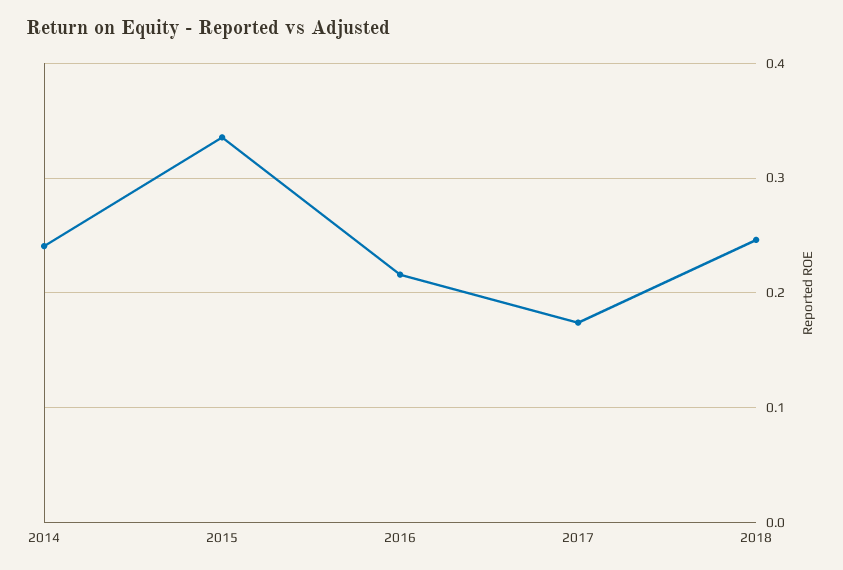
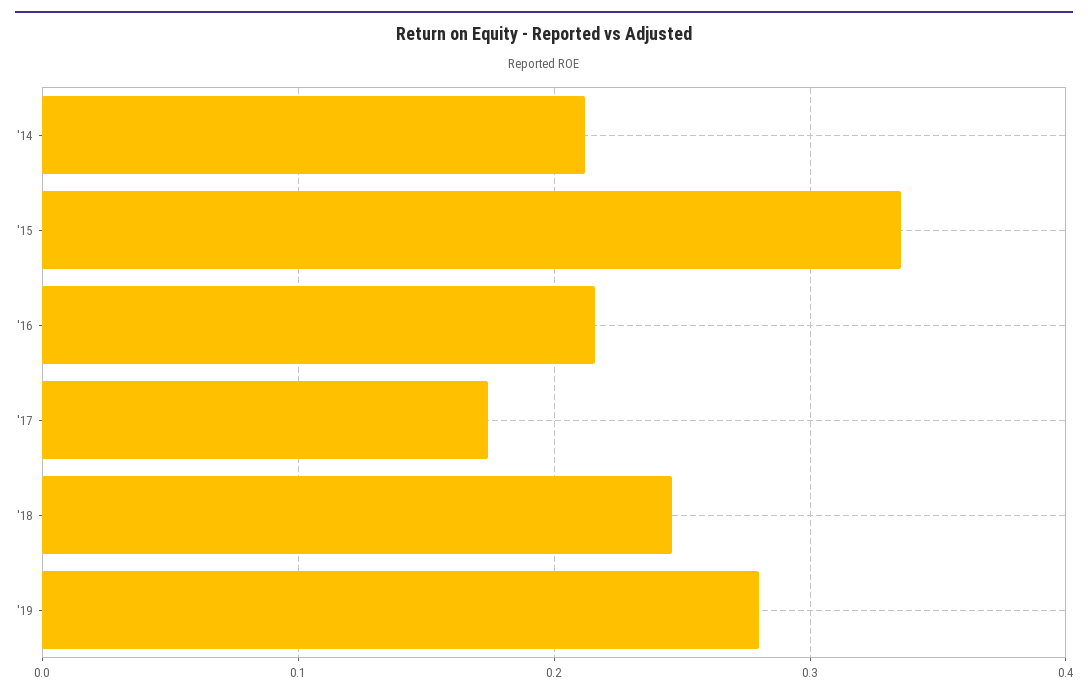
2014: 0.24 -> 0.21
'19: none -> 0.28

